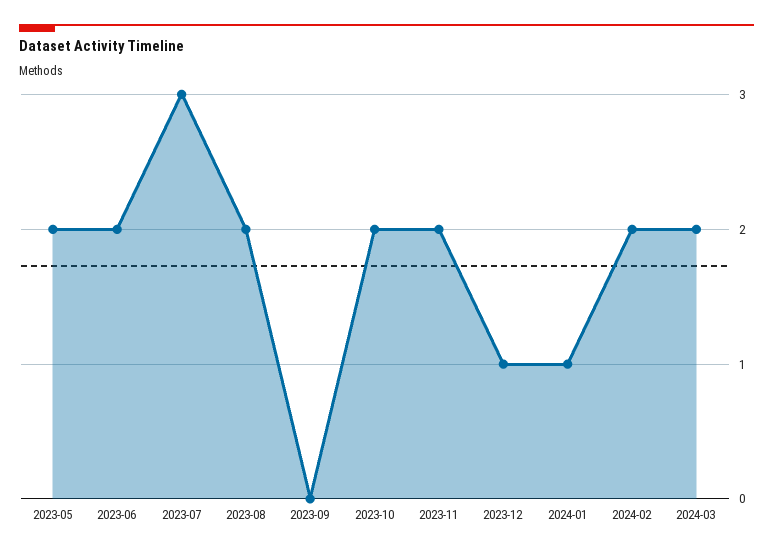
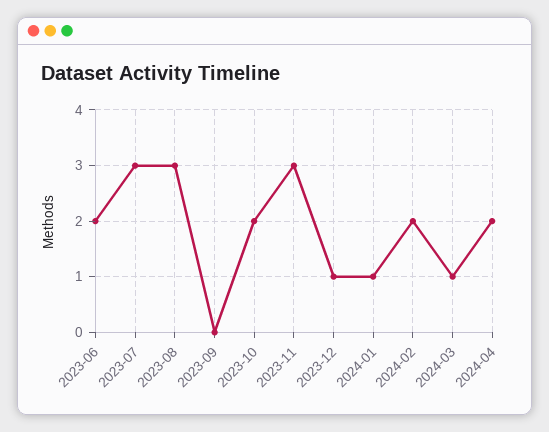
2023-05: 2 -> none
2023-08: 2 -> 3
2023-11: 2 -> 3
2024-03: 2 -> 1
2024-04: none -> 2

